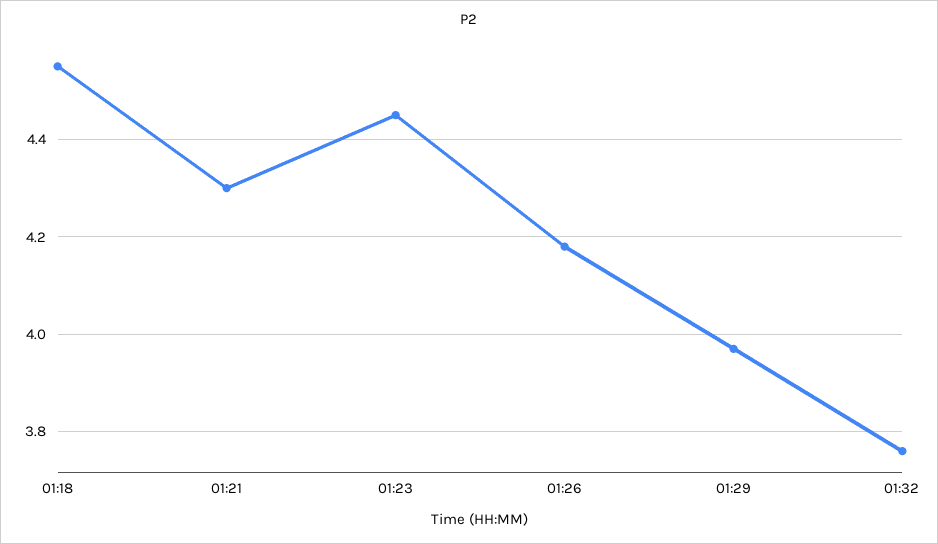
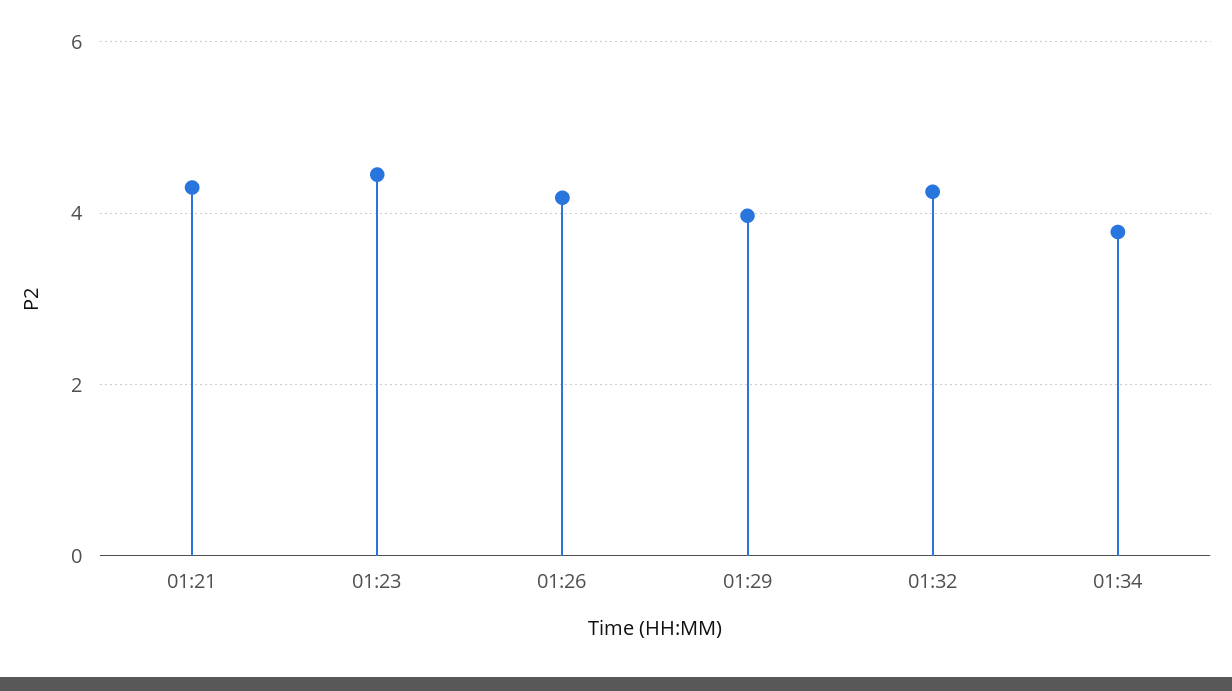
01:18: 4.55 -> none
01:32: 3.75 -> 4.2
01:34: none -> 3.8

